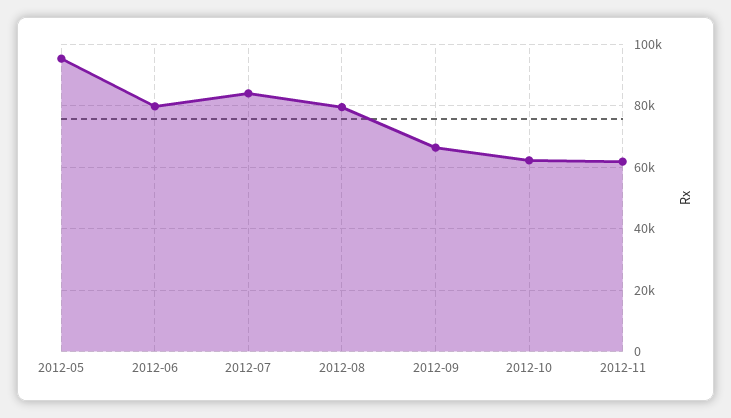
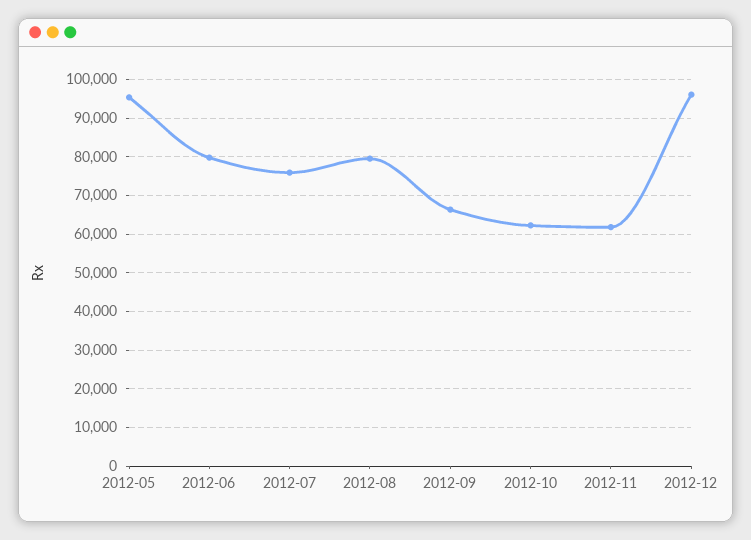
2012-07: 84000 -> 76000
2012-12: none -> 96000

